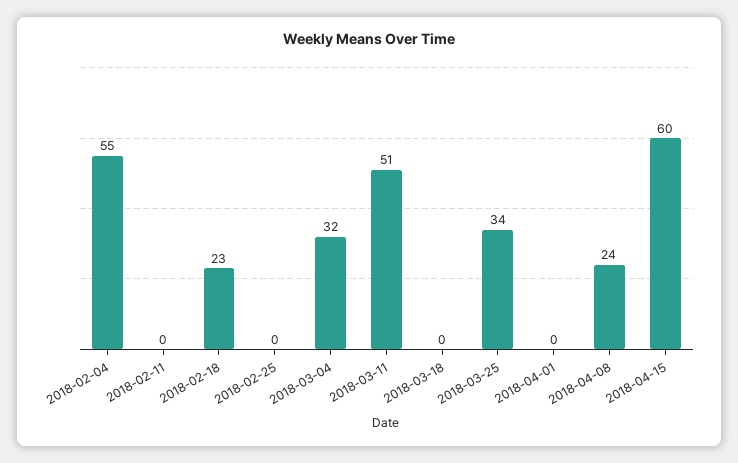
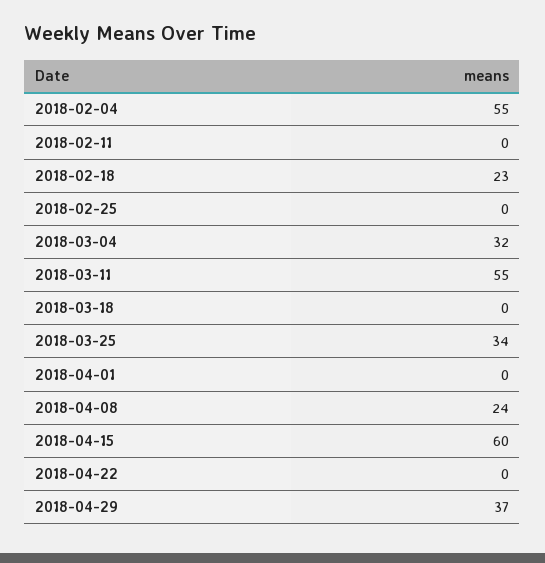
2018-03-11: 51 -> 55
2018-04-22: none -> 0
2018-04-29: none -> 37

